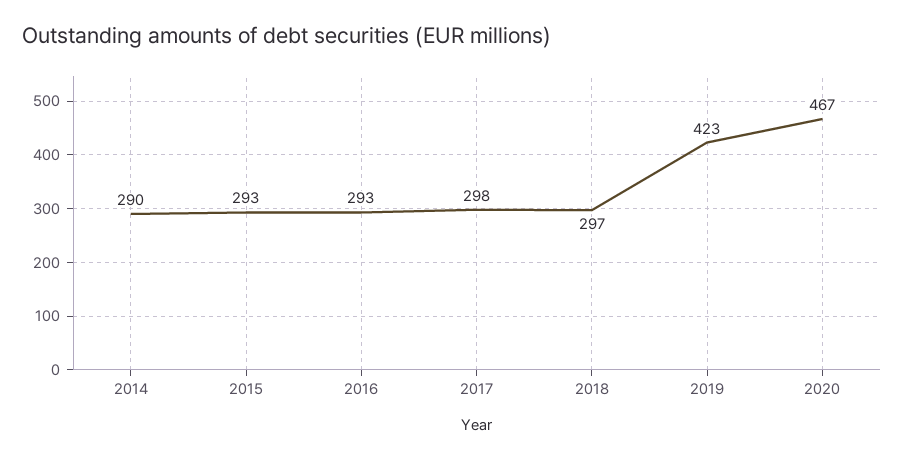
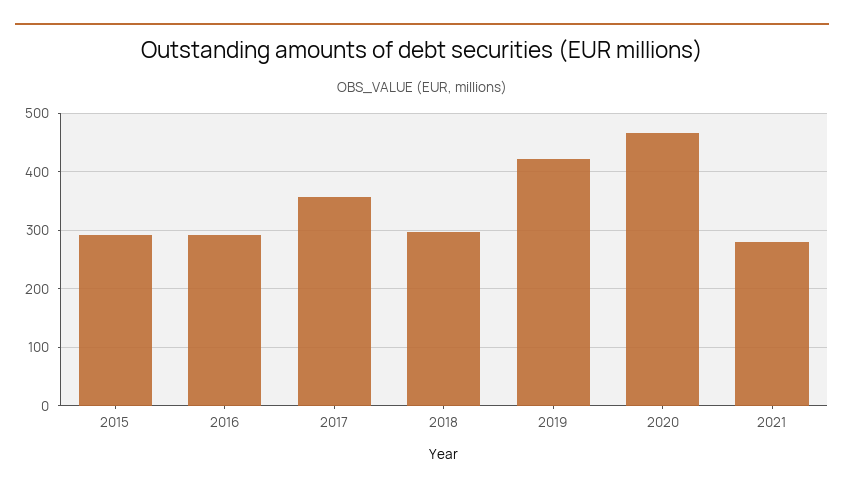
2014: 290 -> none
2017: 298 -> 360
2021: none -> 280

